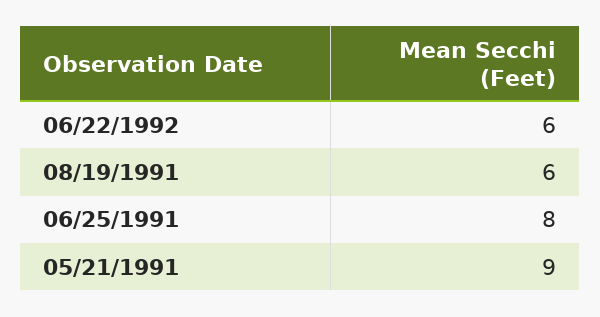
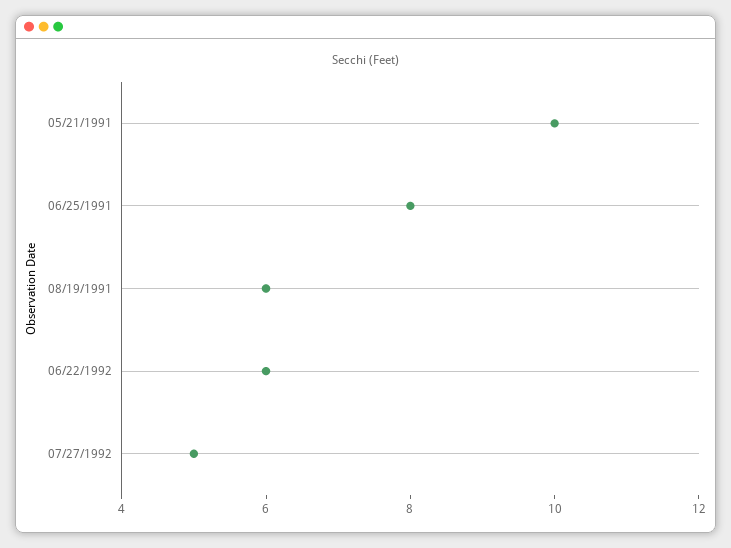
05/21/1991: 9 -> 10
07/27/1992: none -> 5

